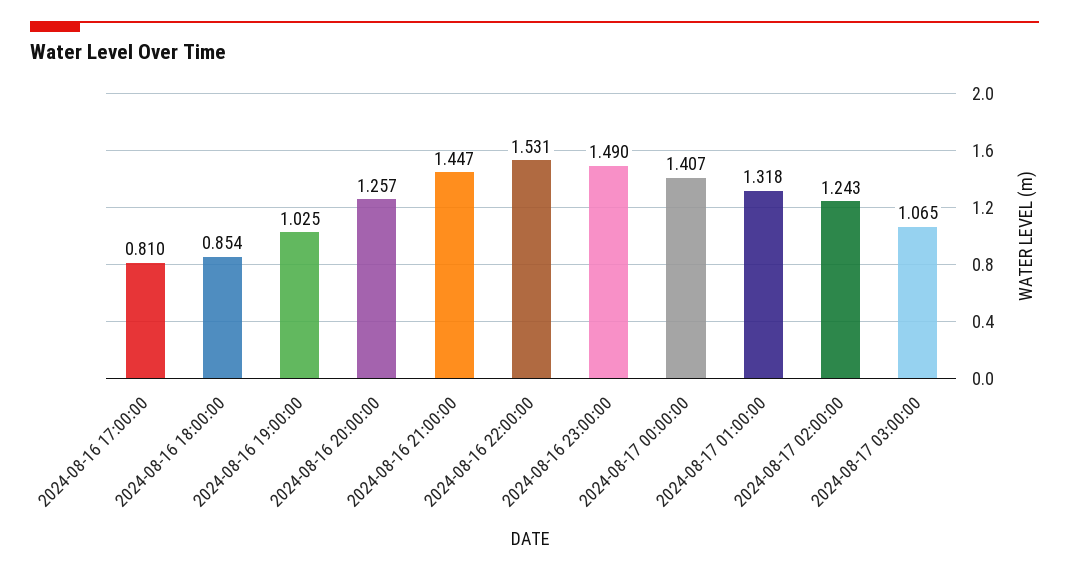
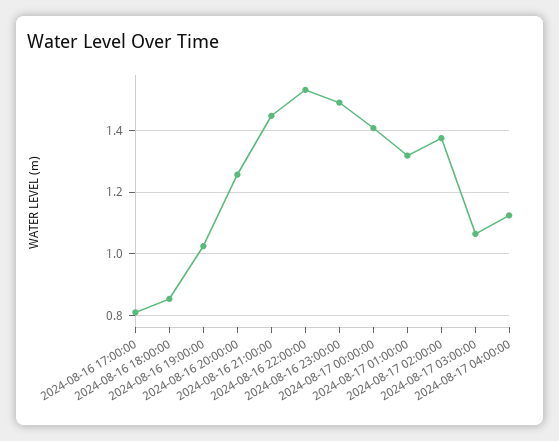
2024-08-17 02:00:00: 1.243 -> 1.38
2024-08-17 04:00:00: none -> 1.12

